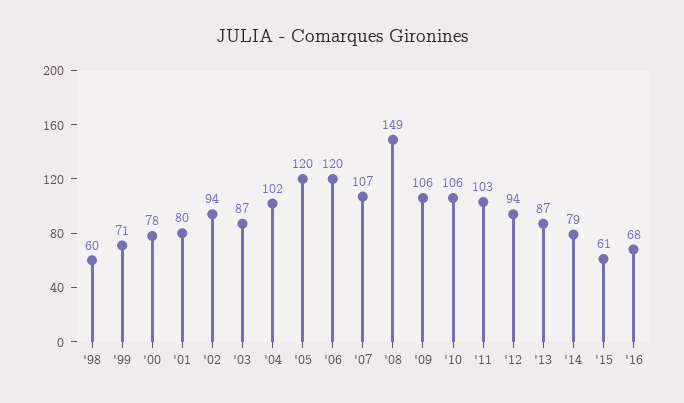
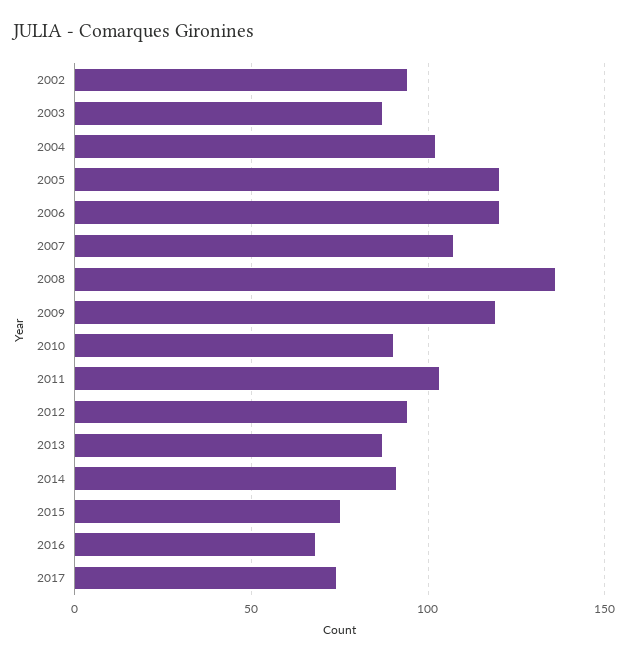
'98: 60 -> none
'99: 71 -> none
'00: 78 -> none
'01: 80 -> none
'08: 149 -> 135
'09: 106 -> 120
'10: 106 -> 90
'14: 79 -> 90
'15: 61 -> 75
2017: none -> 75

